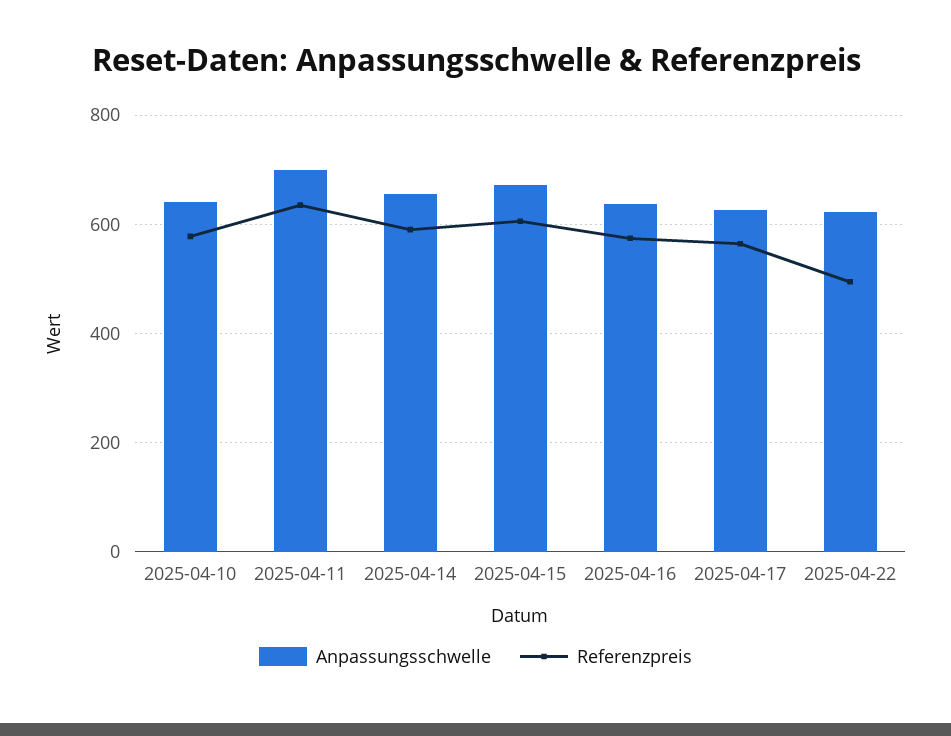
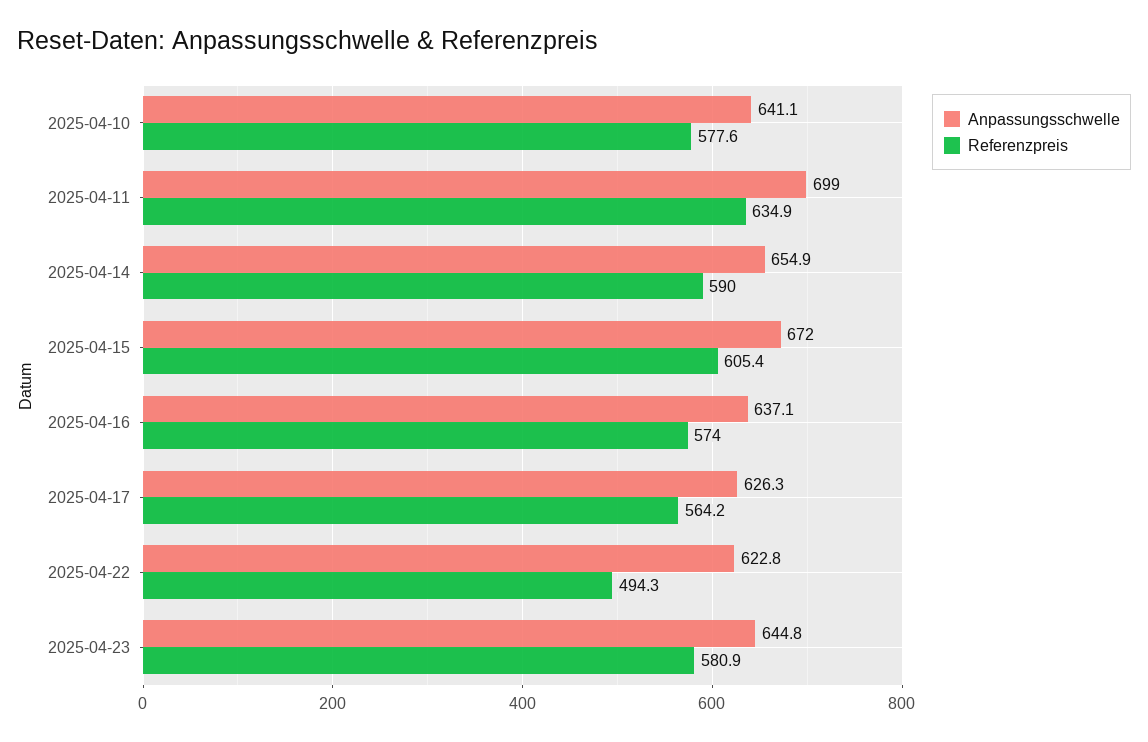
Anpassungsschwelle, 2025-04-23: none -> 644.8
Referenzpreis, 2025-04-23: none -> 580.9

